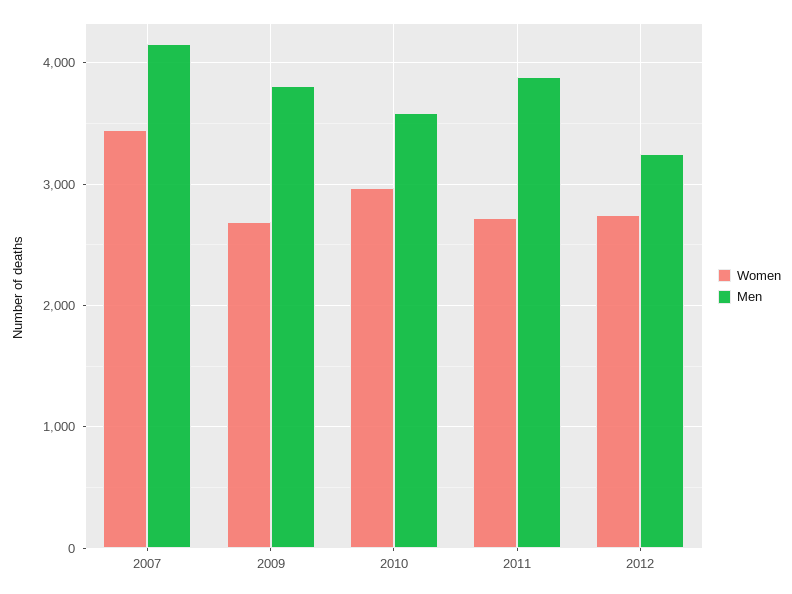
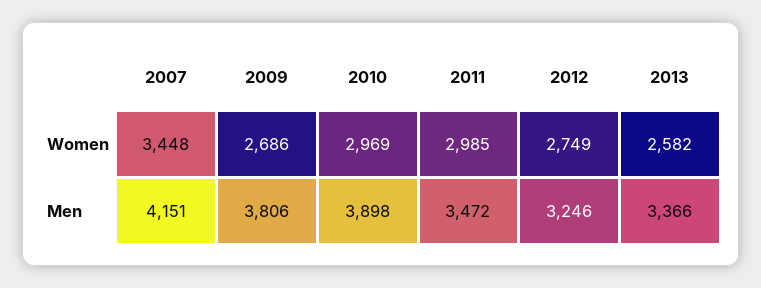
Men, 2010: 3600 -> 3898
Women, 2011: 2700 -> 2985
Men, 2011: 3900 -> 3472
Women, 2013: none -> 2582
Men, 2013: none -> 3366

